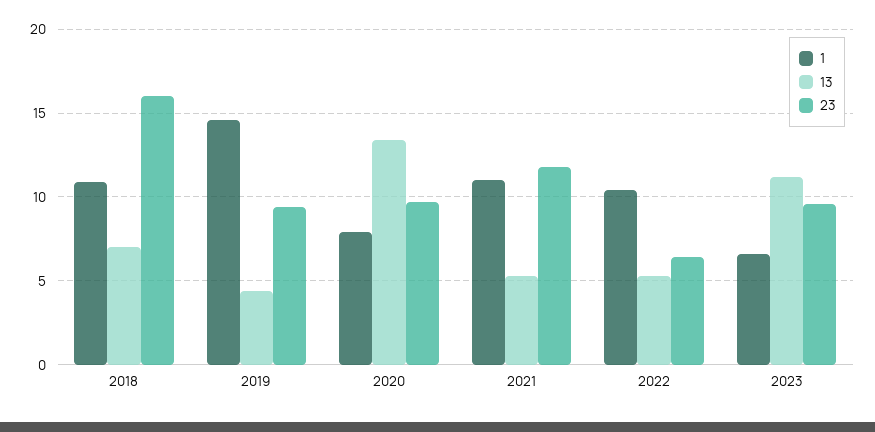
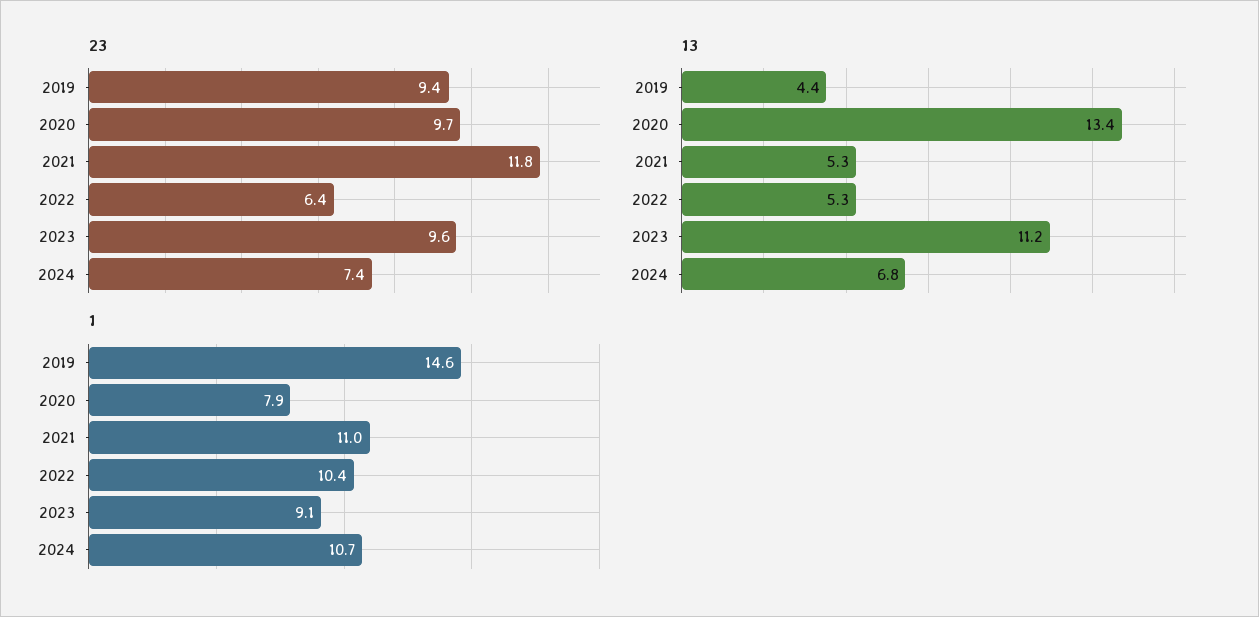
1, 2018: 11 -> none
13, 2018: 7 -> none
23, 2018: 16 -> none
1, 2023: 6.5 -> 9.1
23, 2024: none -> 7.4
13, 2024: none -> 6.8
1, 2024: none -> 10.7

